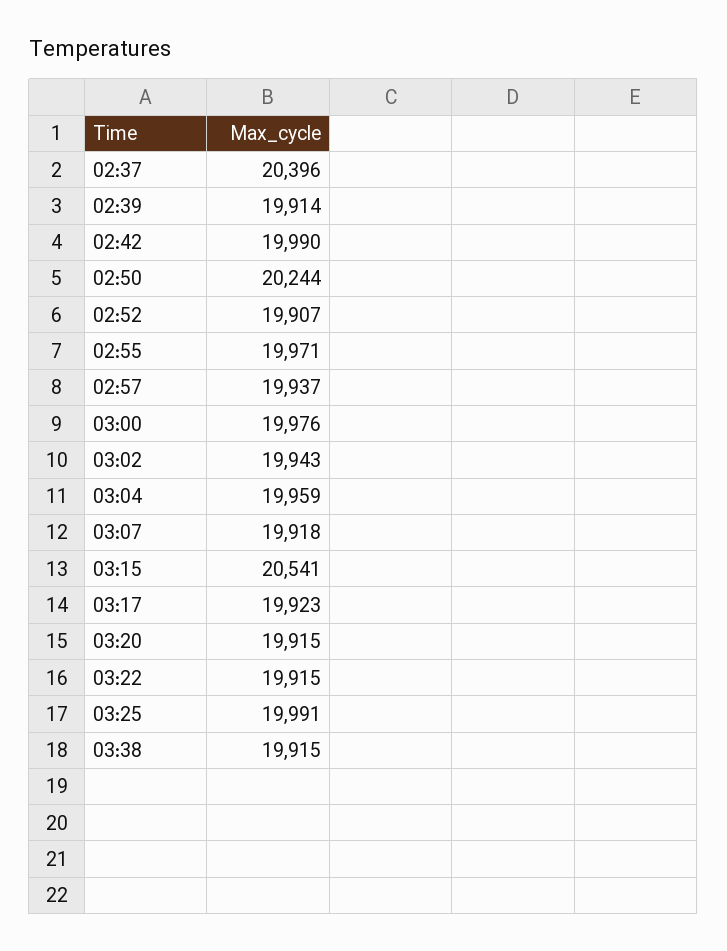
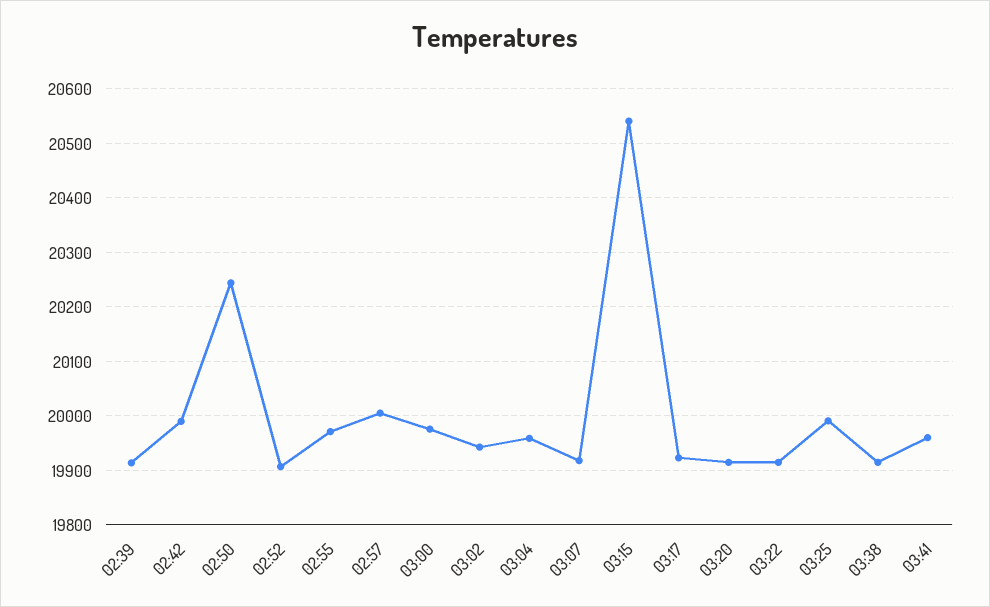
02:37: 20396 -> none
02:57: 19937 -> 20000
03:41: none -> 19960

